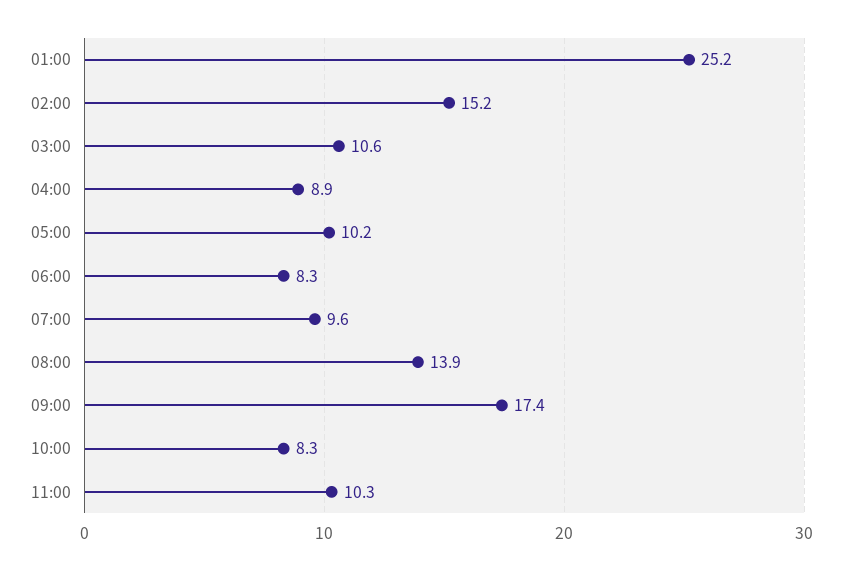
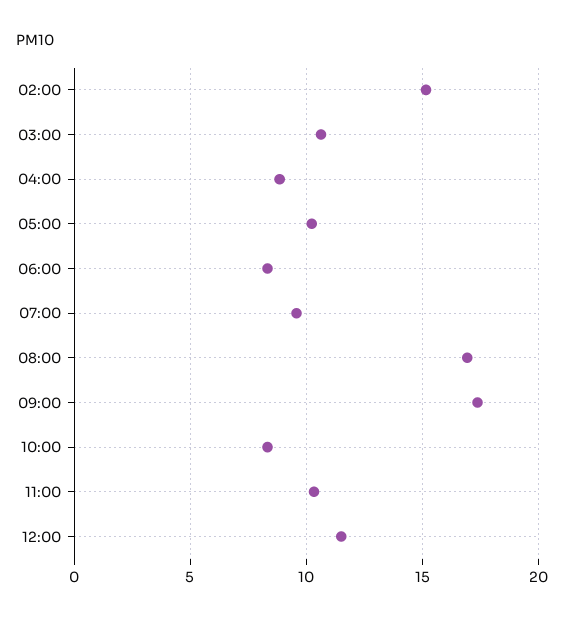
01:00: 25.2 -> none
08:00: 13.9 -> 17
12:00: none -> 11.5

